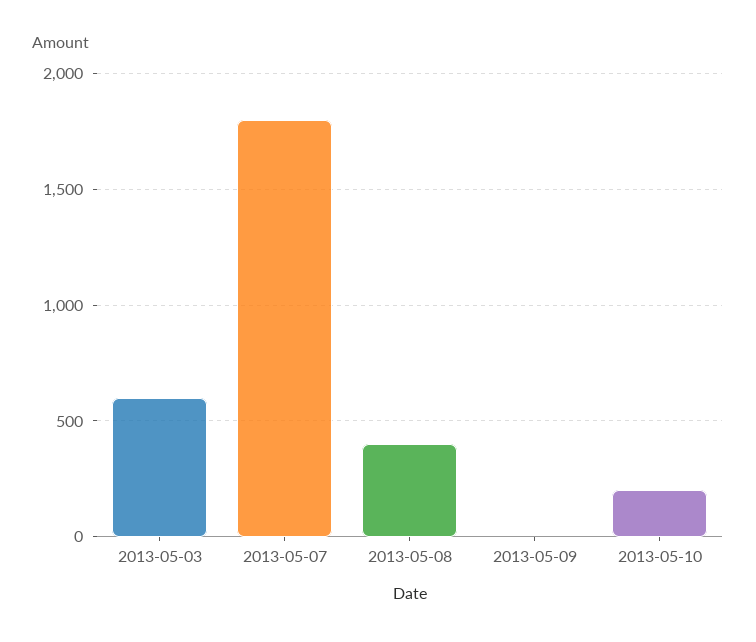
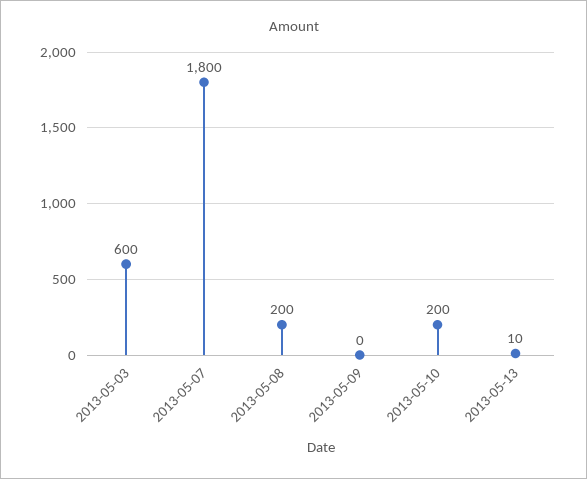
2013-05-08: 400 -> 200
2013-05-13: none -> 10

